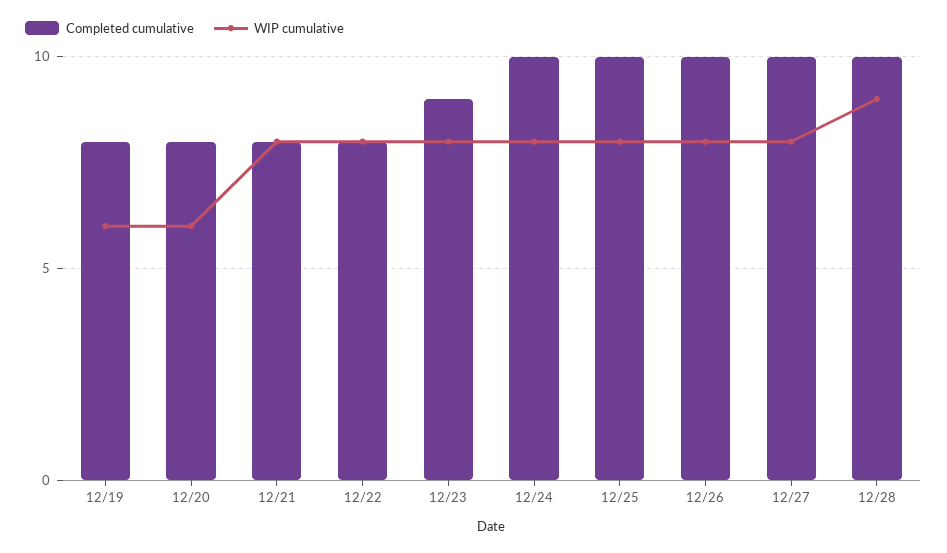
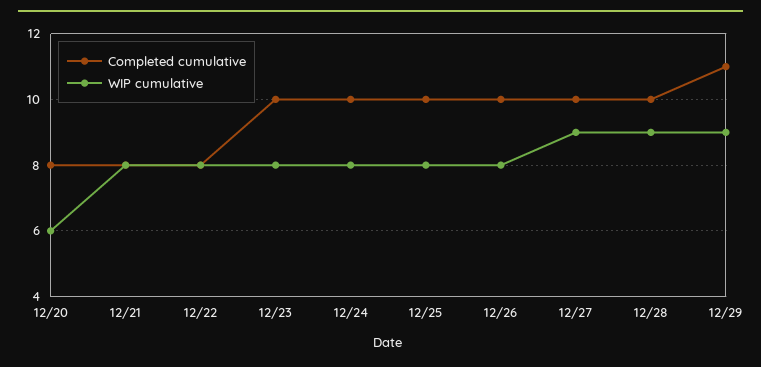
Completed cumulative, 12/19: 8 -> none
WIP cumulative, 12/19: 6 -> none
Completed cumulative, 12/23: 9 -> 10
WIP cumulative, 12/27: 8 -> 9
Completed cumulative, 12/29: none -> 11
WIP cumulative, 12/29: none -> 9

